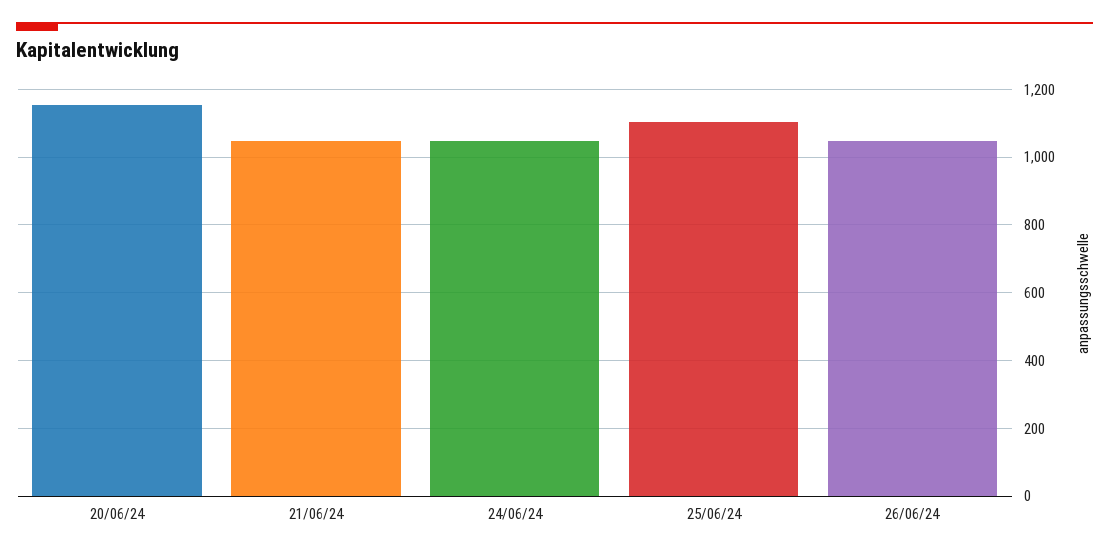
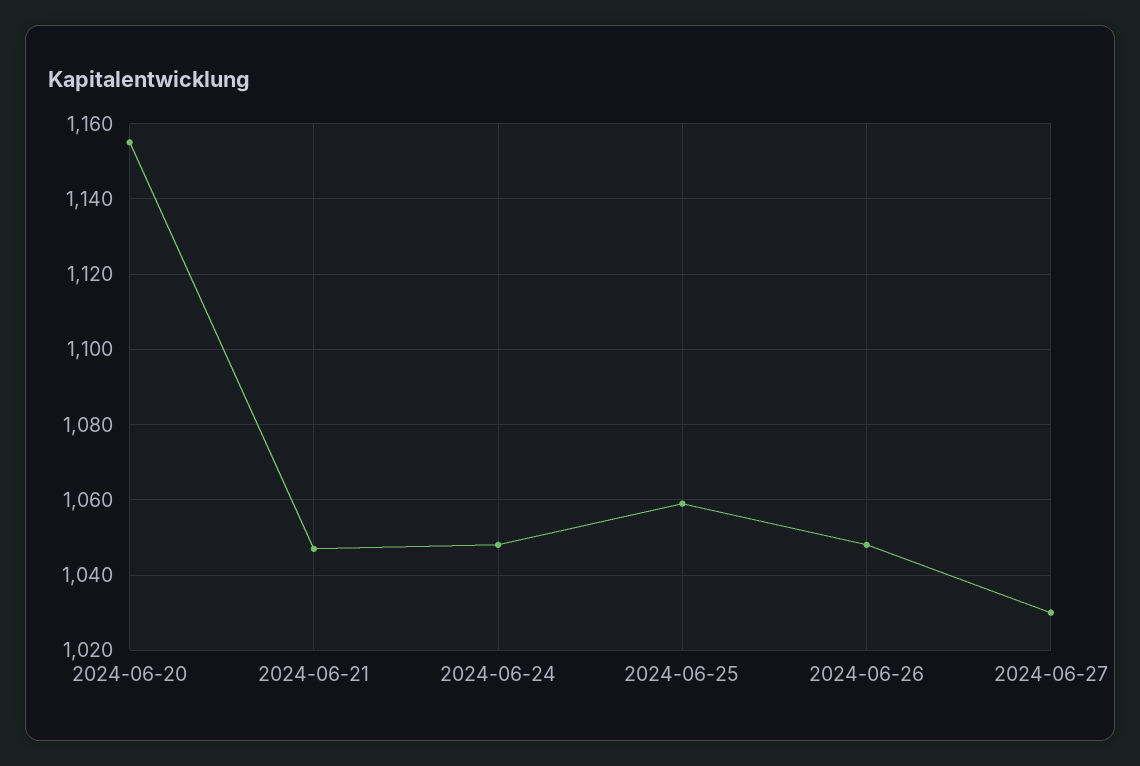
25/06/24: 1100 -> 1060
2024-06-27: none -> 1030

